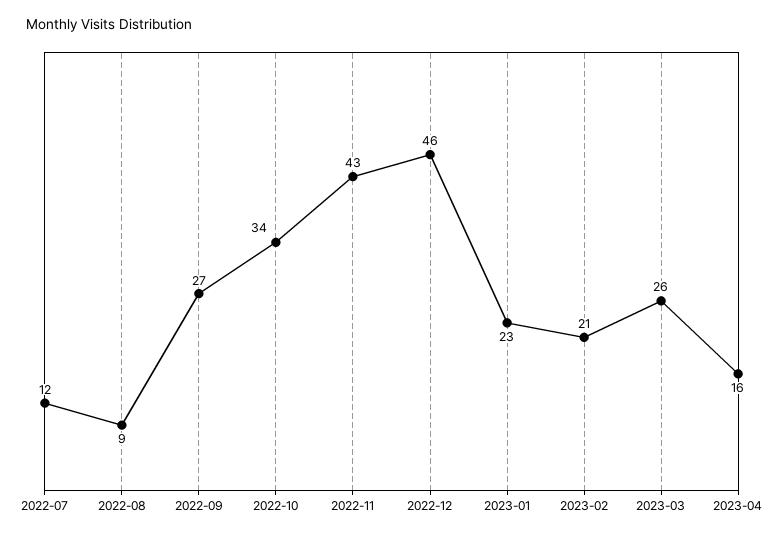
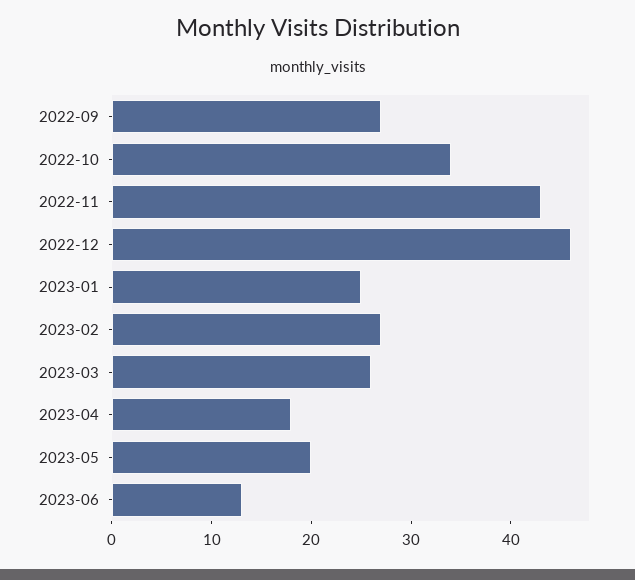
2022-07: 12 -> none
2022-08: 9 -> none
2023-01: 23 -> 25
2023-02: 21 -> 27
2023-04: 16 -> 18
2023-05: none -> 20
2023-06: none -> 13

